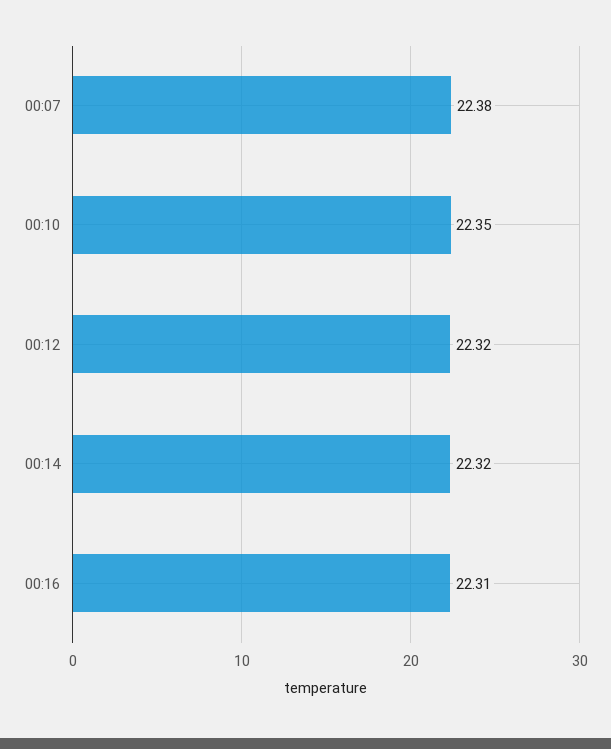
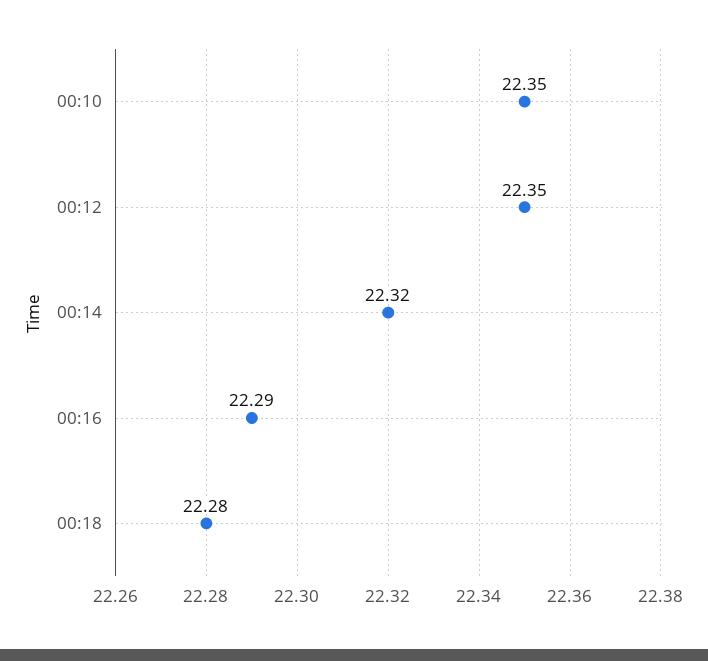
00:07: 22.38 -> none
00:12: 22.32 -> 22.35
00:16: 22.31 -> 22.29
00:18: none -> 22.28

